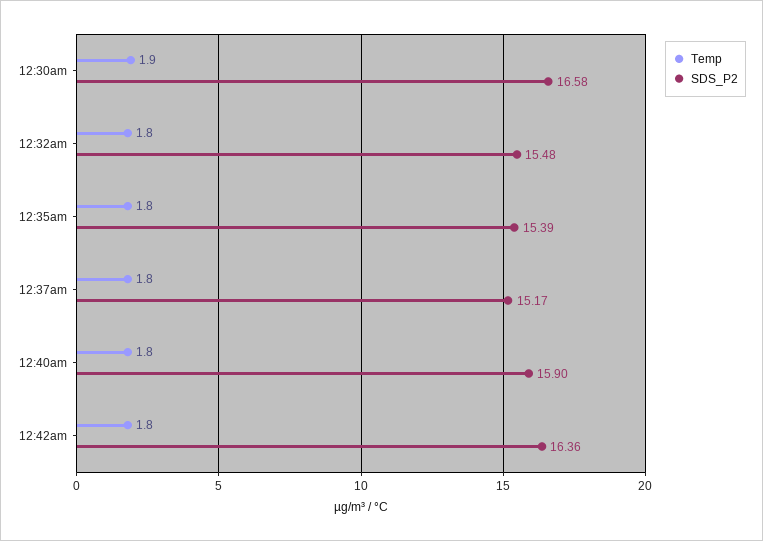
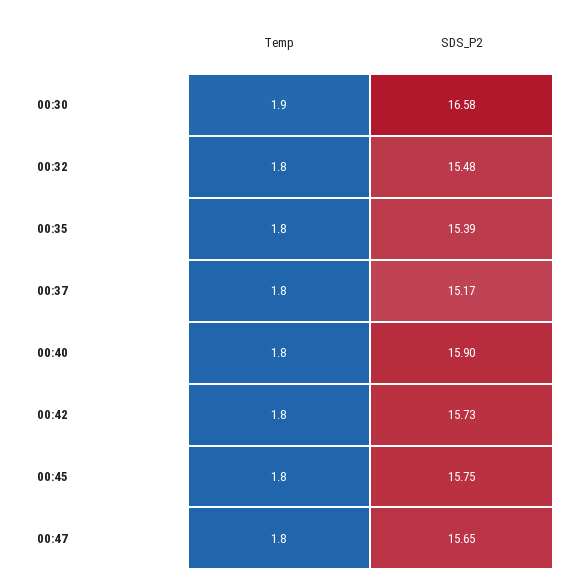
SDS_P2, 12:42am: 16.36 -> 15.73
Temp, 00:45: none -> 1.8
SDS_P2, 00:45: none -> 15.75
Temp, 00:47: none -> 1.8
SDS_P2, 00:47: none -> 15.65

